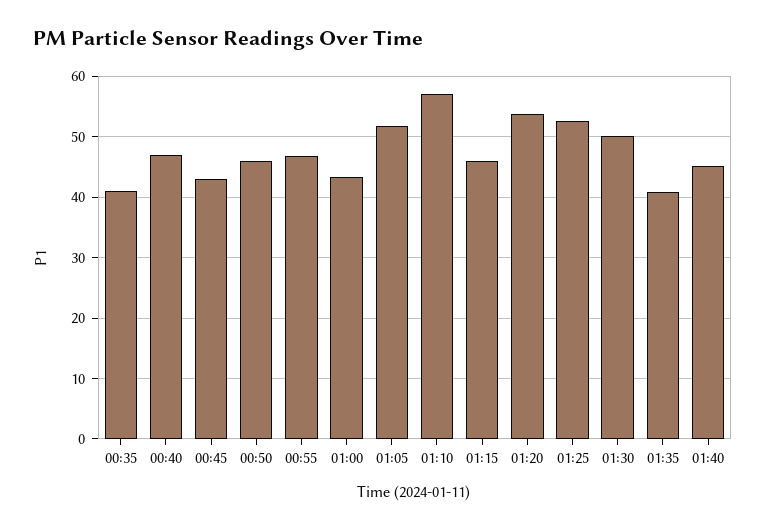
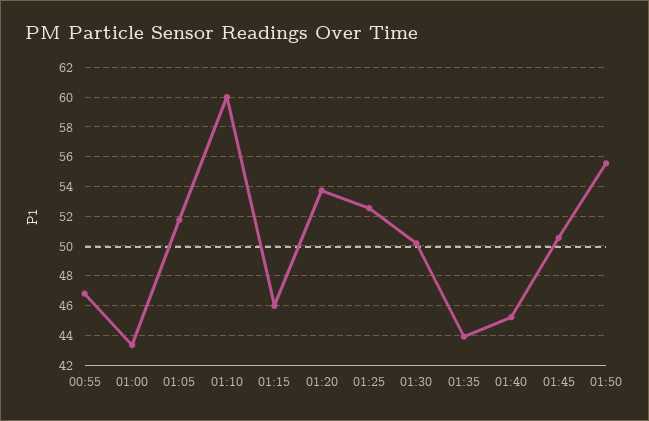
00:35: 41 -> none
00:40: 47 -> none
00:45: 43 -> none
00:50: 46 -> none
01:10: 57 -> 60
01:35: 41 -> 44
01:45: none -> 50.5
01:50: none -> 55.5

